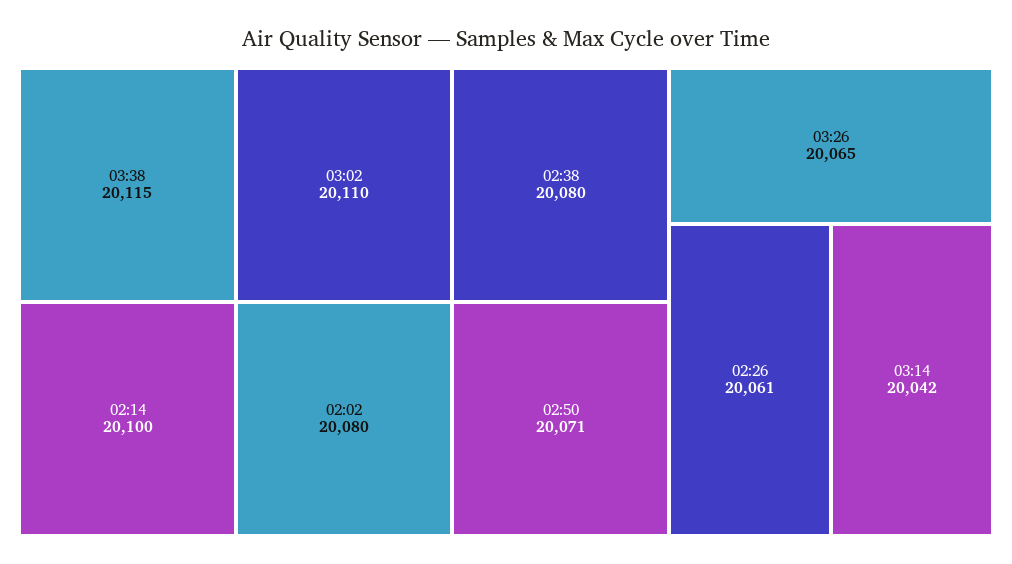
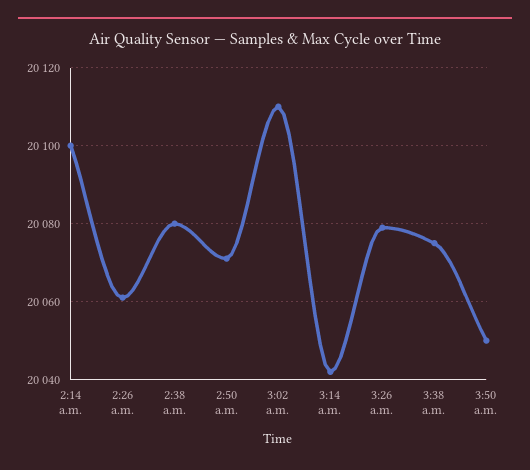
03:38: 20115 -> 20075
02:02: 20080 -> none
03:26: 20065 -> 20080
3:50 a.m.: none -> 20050

